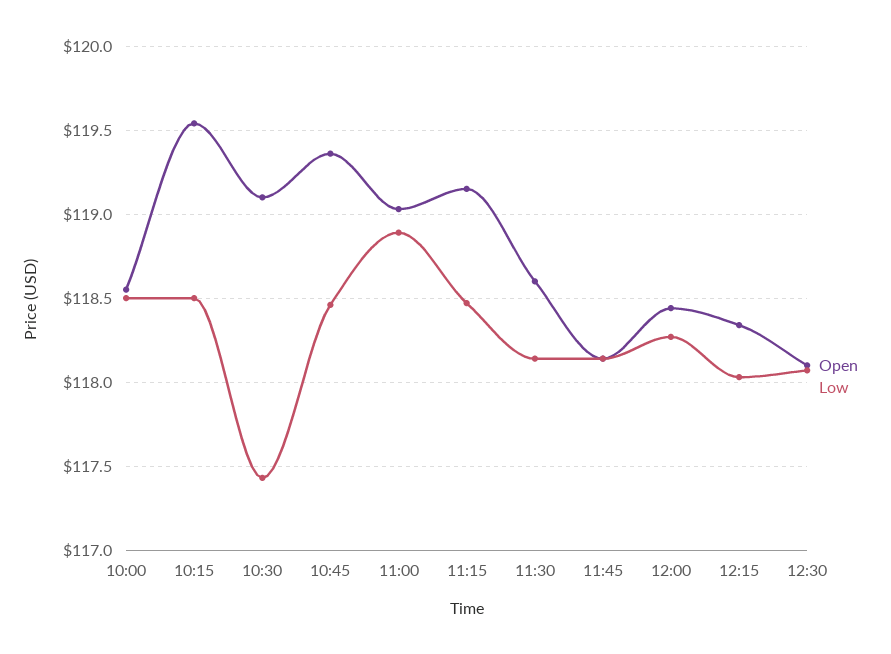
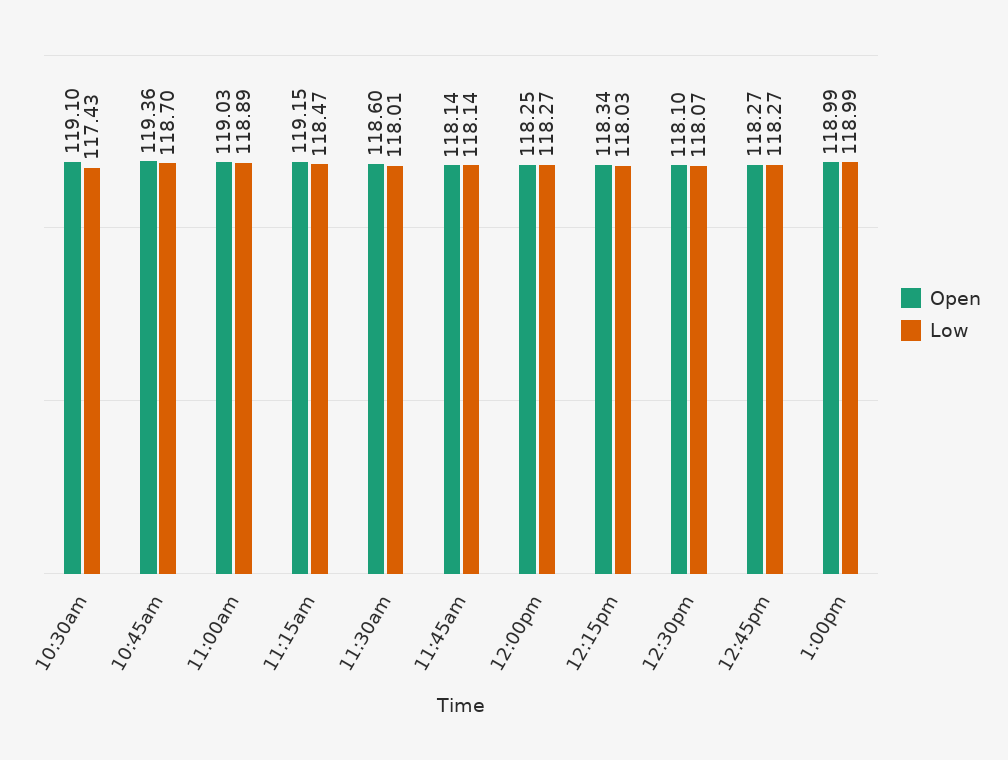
Open, 10:00: 118.55 -> none
Low, 10:00: 118.5 -> none
Open, 10:15: 119.55 -> none
Low, 10:15: 118.5 -> none
Low, 10:45: 118.45 -> 118.7
Low, 11:30: 118.15 -> 118.01
Open, 12:00: 118.45 -> 118.25
Open, 12:45pm: none -> 118.27
Low, 12:45pm: none -> 118.27
Open, 1:00pm: none -> 118.99
Low, 1:00pm: none -> 118.99

